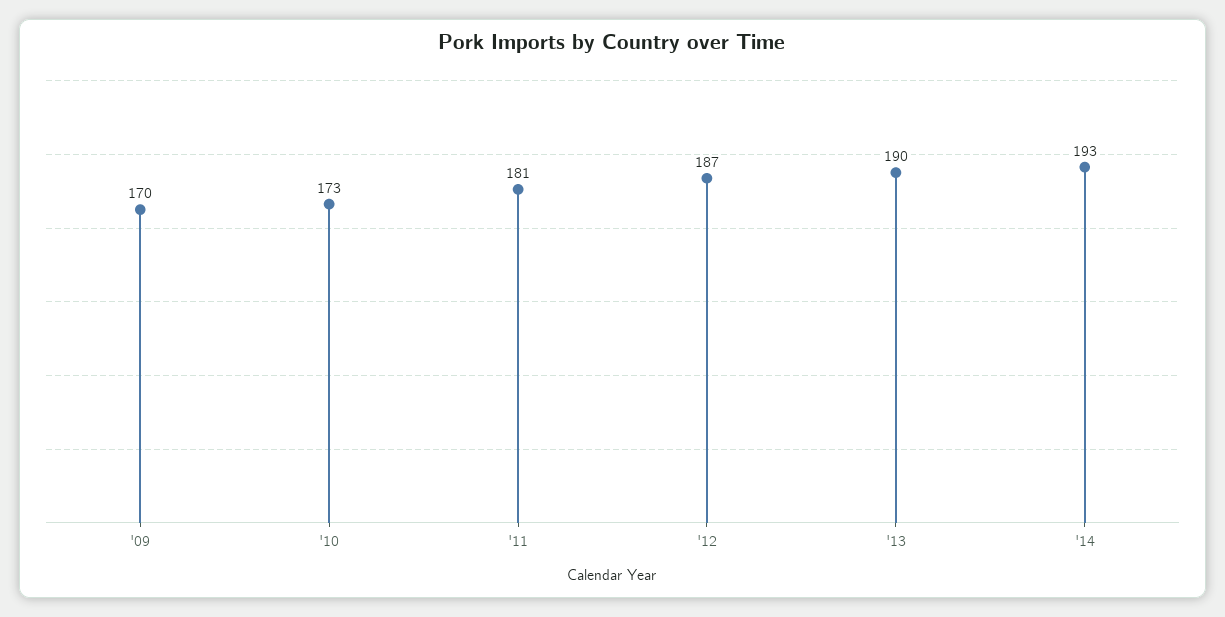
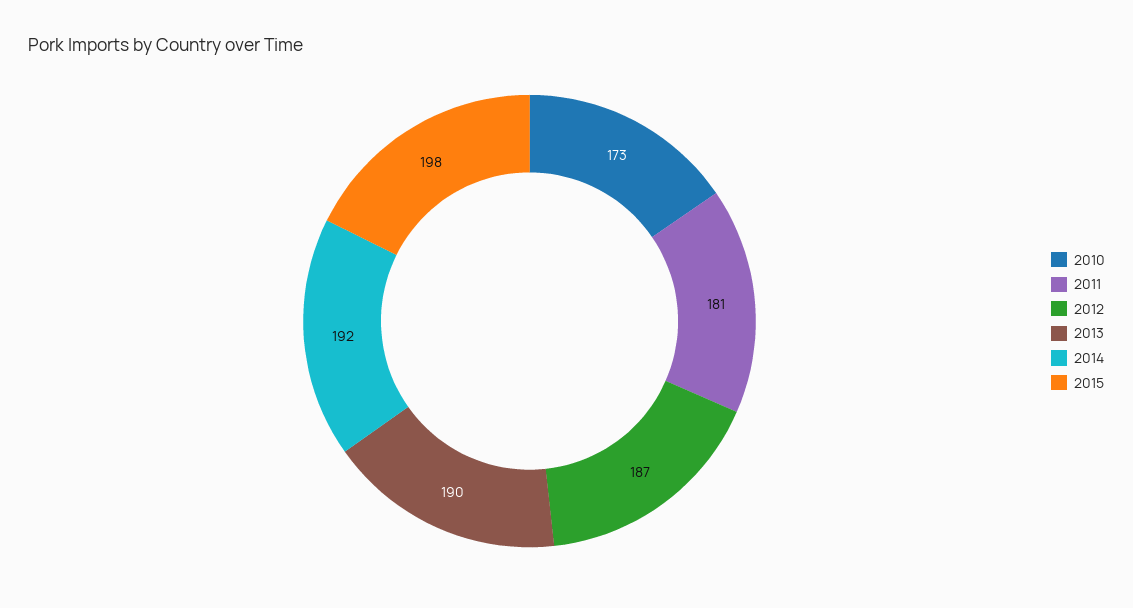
'09: 170 -> none
'14: 193 -> 192
2015: none -> 198

